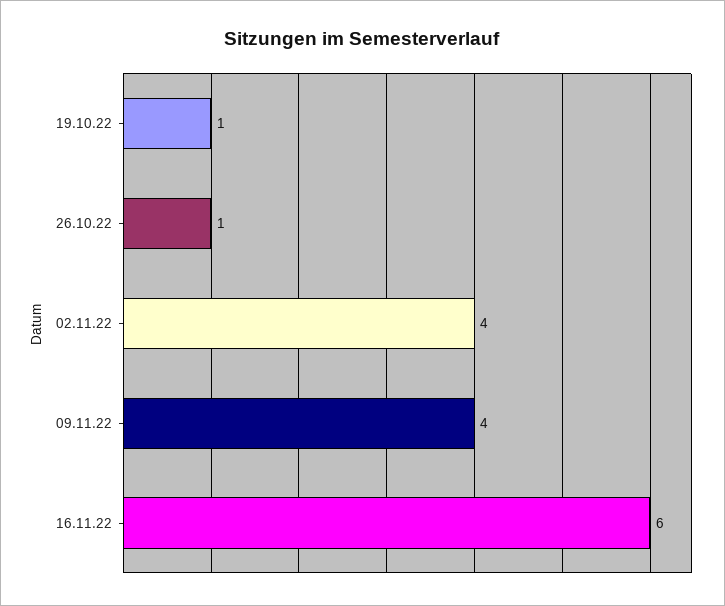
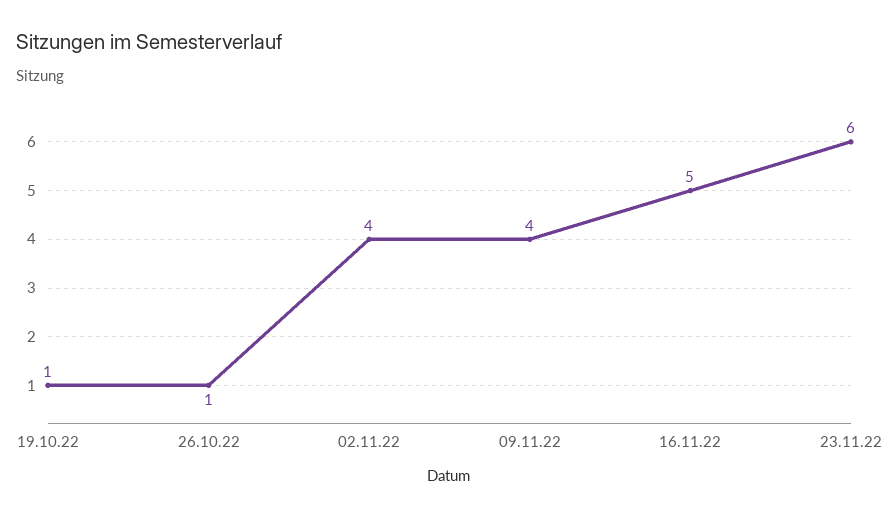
16.11.22: 6 -> 5
23.11.22: none -> 6

